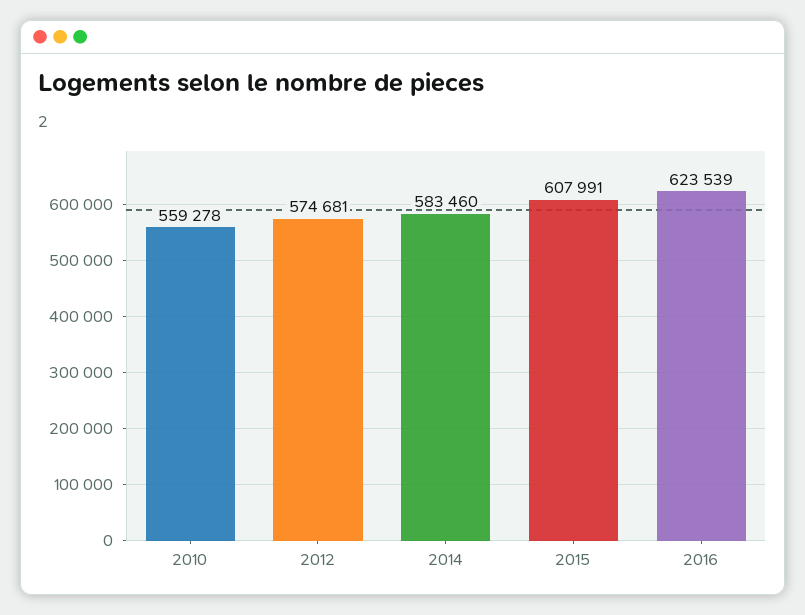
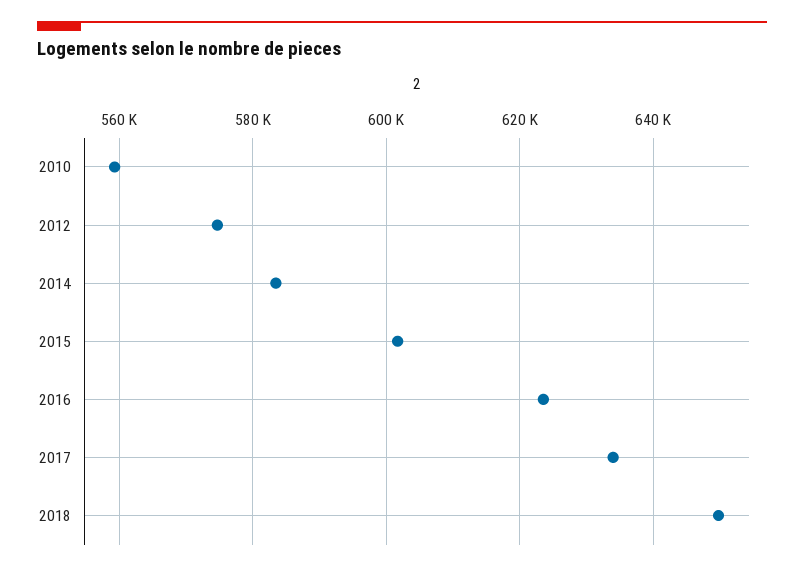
2015: 607991 -> 602000
2017: none -> 634000
2018: none -> 650000

